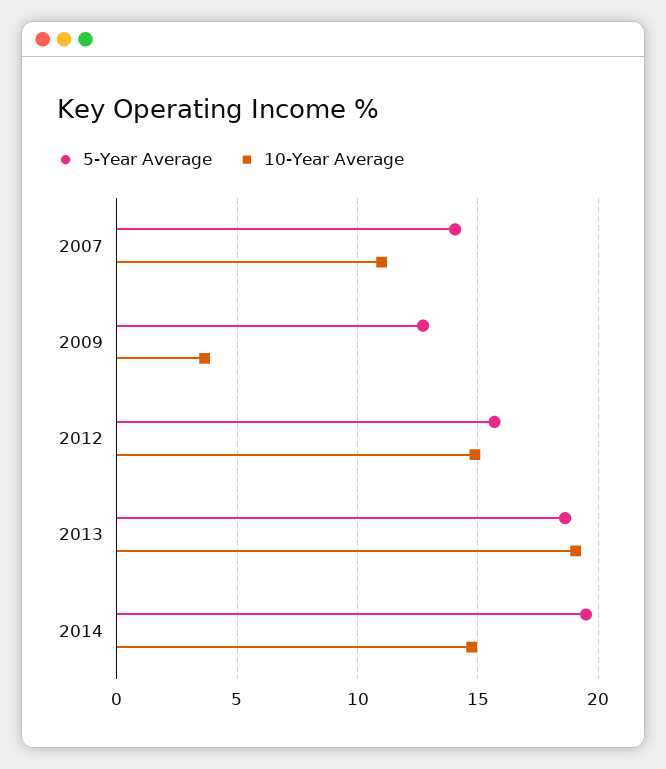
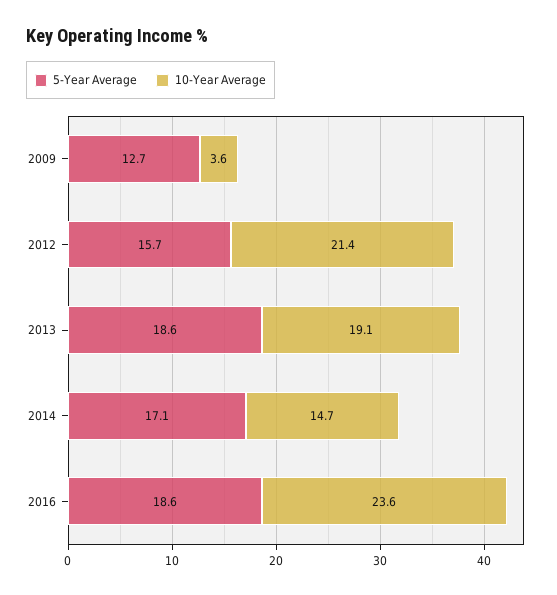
5-Year Average, 2007: 14 -> none
10-Year Average, 2007: 11 -> none
10-Year Average, 2012: 15 -> 21.4
5-Year Average, 2014: 19.5 -> 17.1
5-Year Average, 2016: none -> 18.6
10-Year Average, 2016: none -> 23.6

